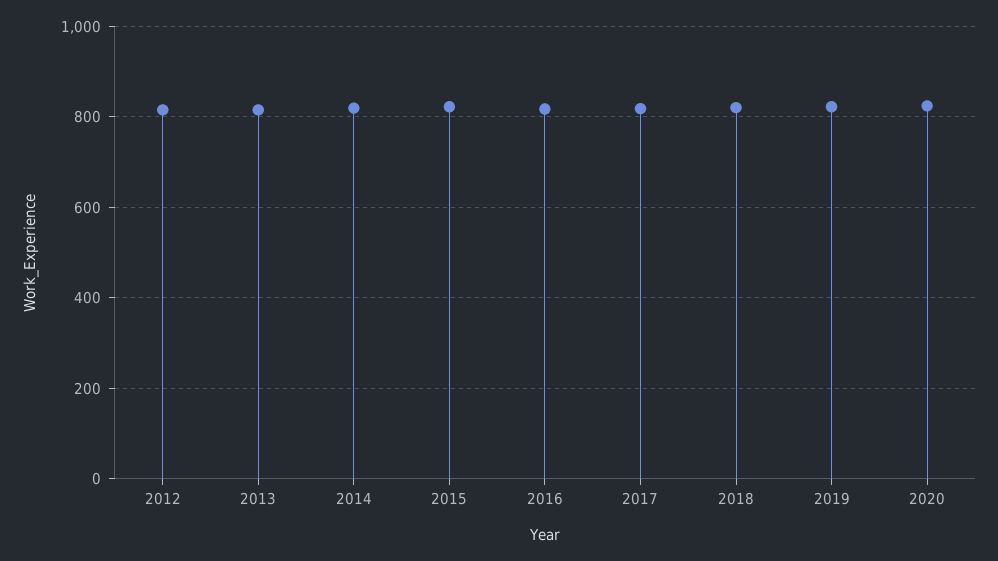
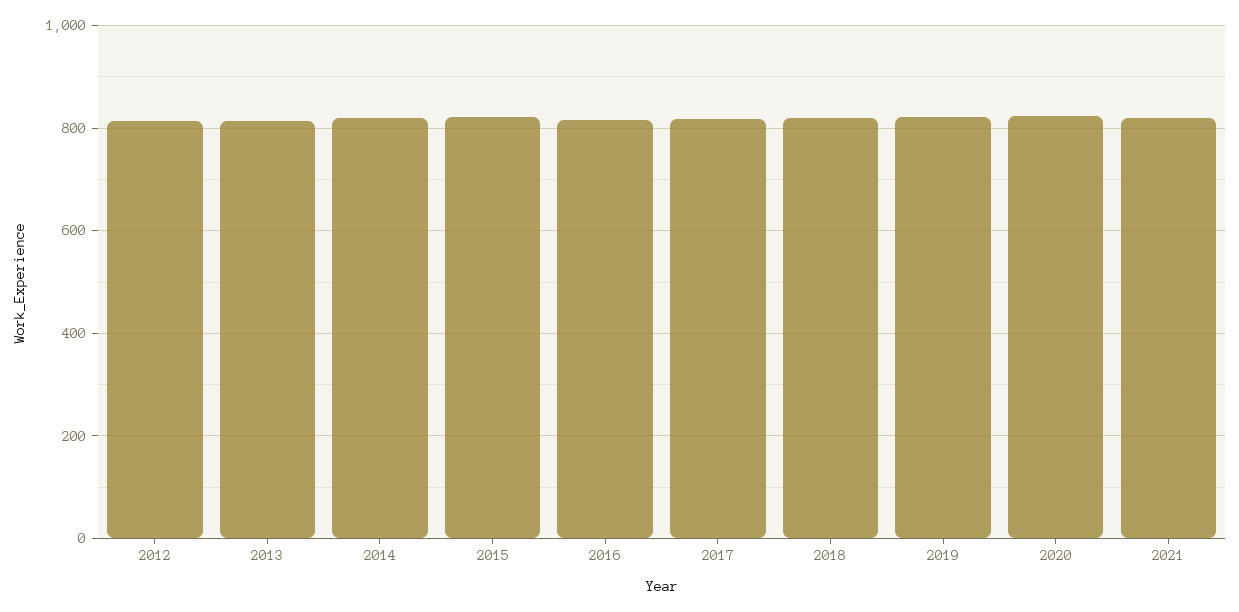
2021: none -> 820

